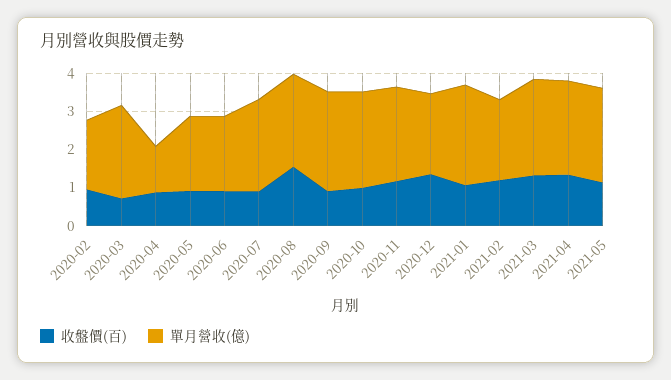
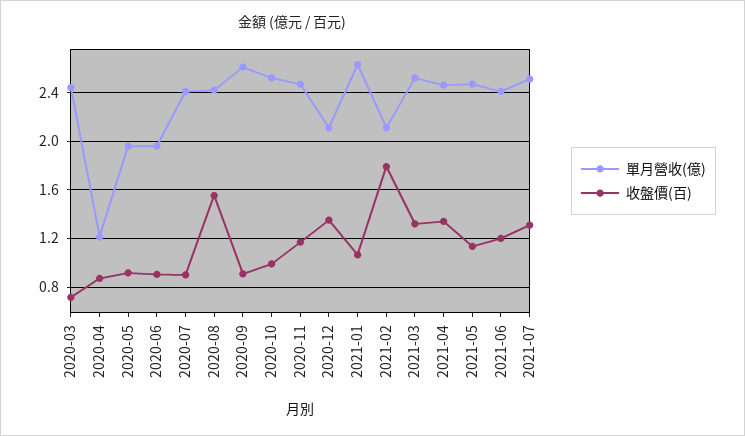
收盤價(百), 2020-02: 1 -> none
單月營收(億), 2020-02: 1.75 -> none
收盤價(百), 2021-02: 1.25 -> 1.8
單月營收(億), 2021-06: none -> 2.4
收盤價(百), 2021-06: none -> 1.2
單月營收(億), 2021-07: none -> 2.5
收盤價(百), 2021-07: none -> 1.3

